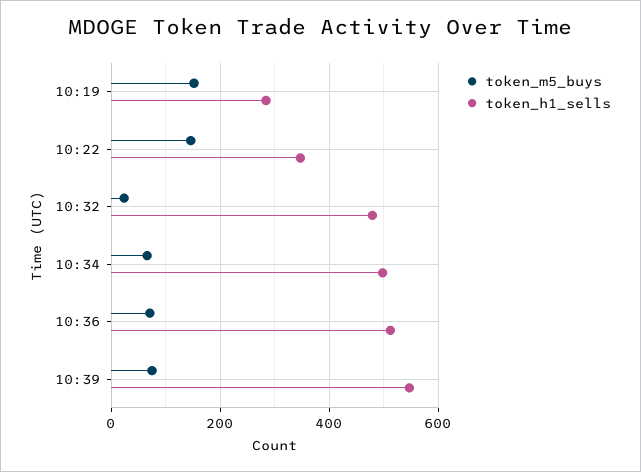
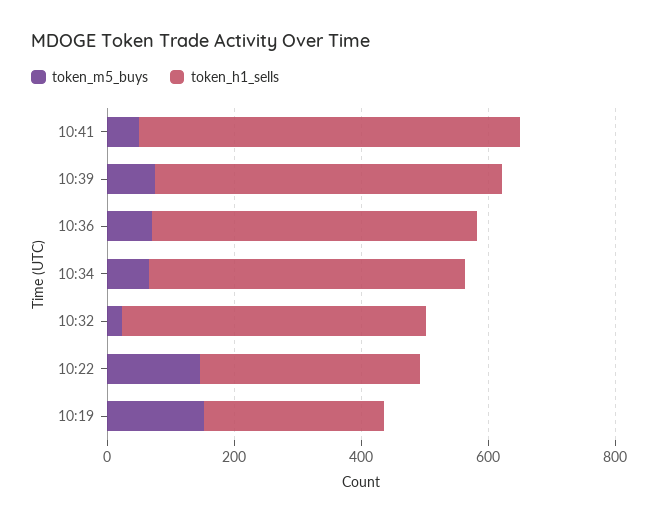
token_m5_buys, 10:41: none -> 50
token_h1_sells, 10:41: none -> 600

